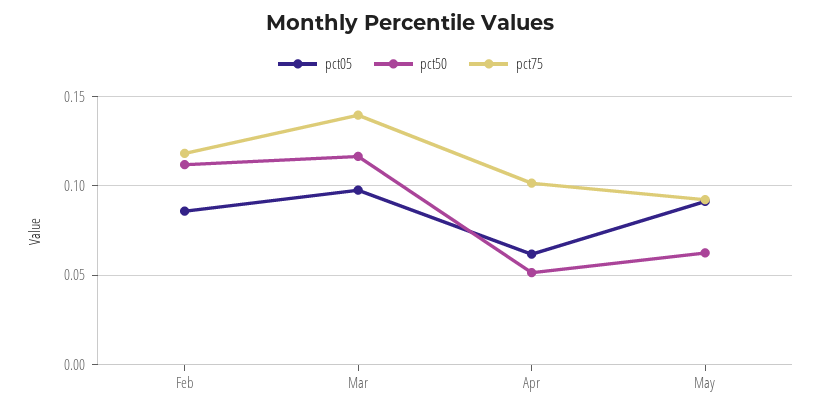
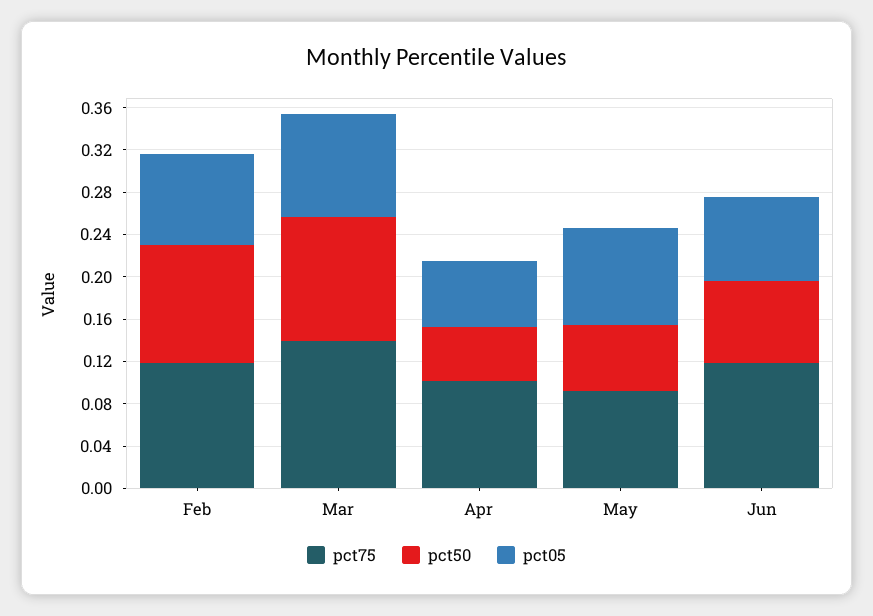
pct75, Jun: none -> 0.12
pct50, Jun: none -> 0.08
pct05, Jun: none -> 0.08

